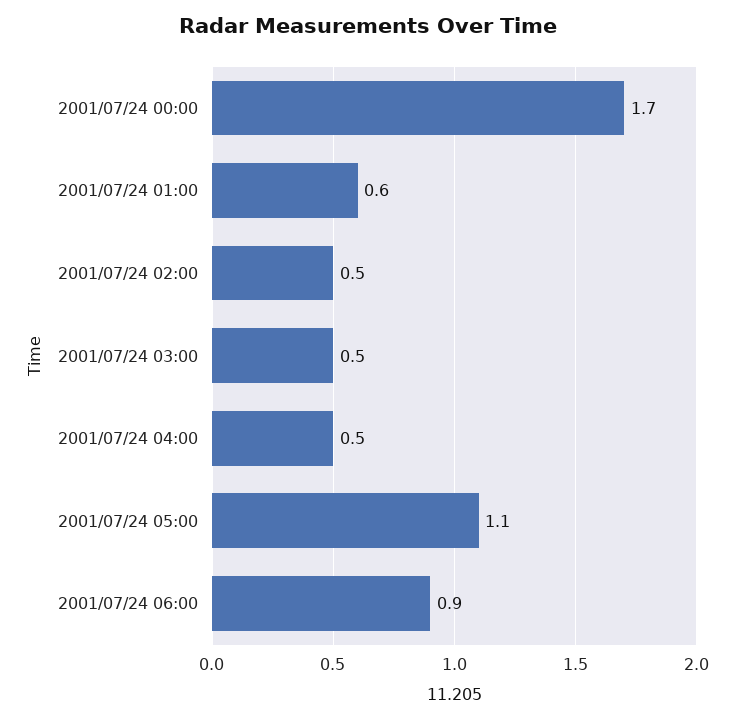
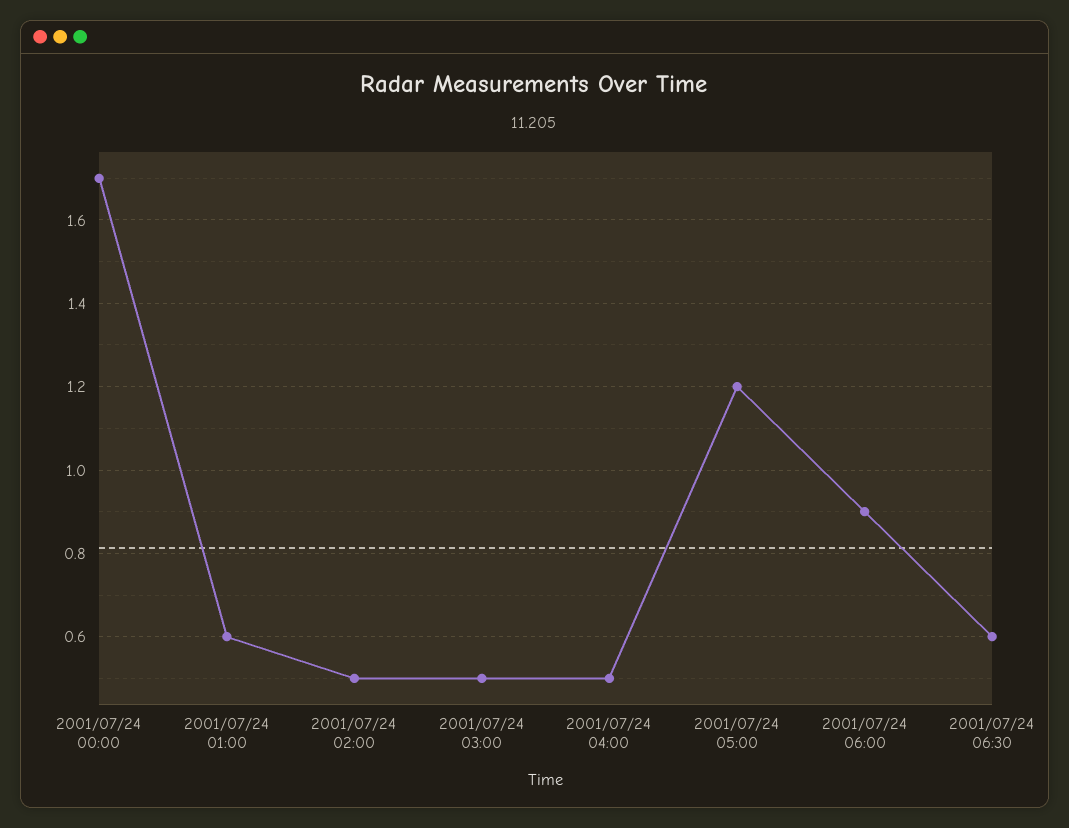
2001/07/24 05:00: 1.1 -> 1.2
2001/07/24 06:30: none -> 0.6

